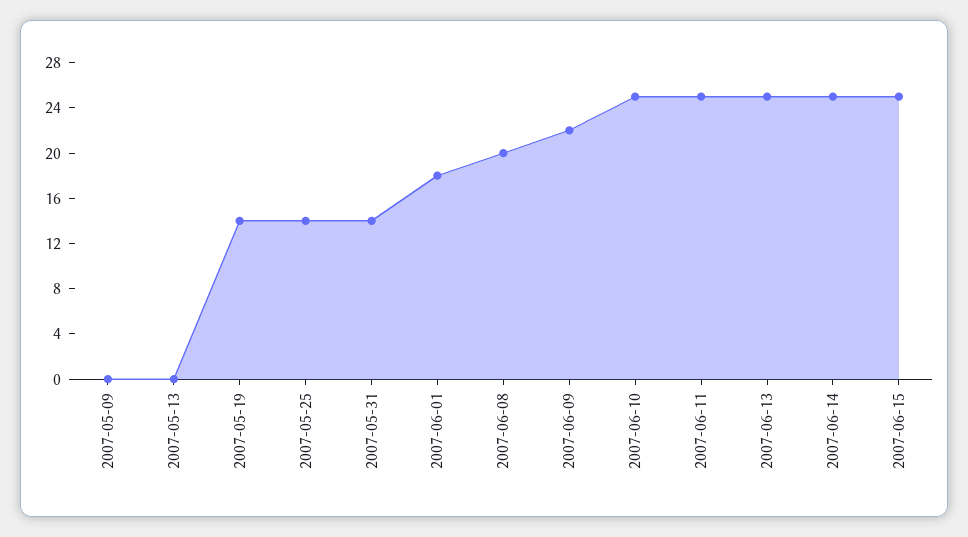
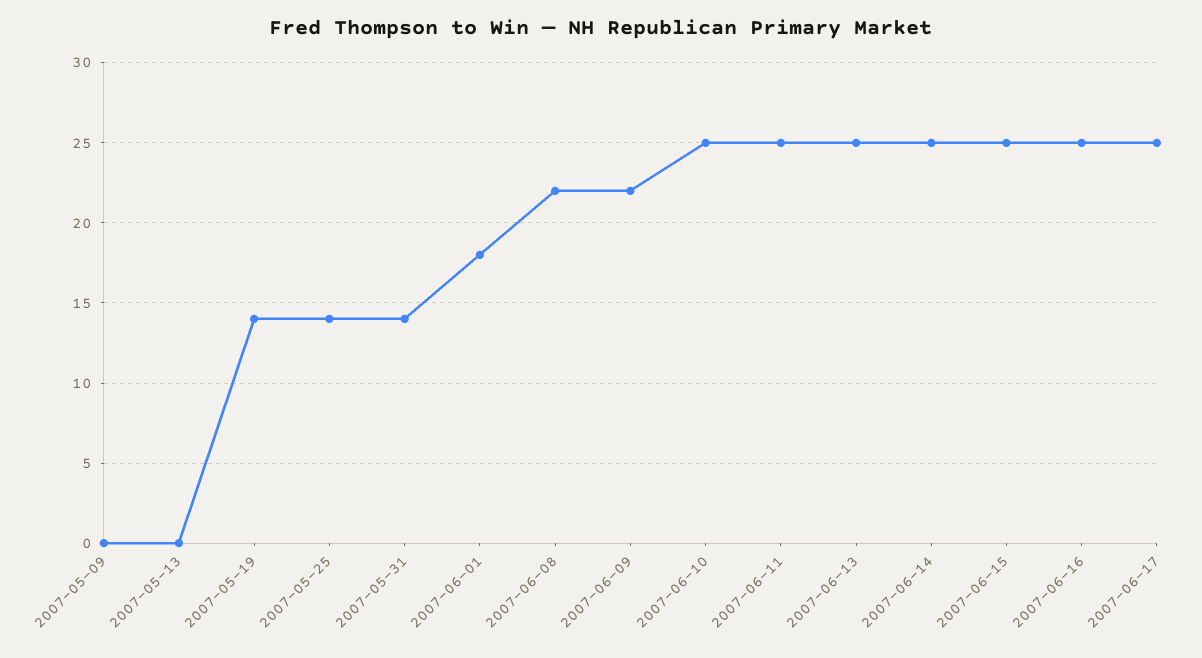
2007-06-08: 20 -> 22
2007-06-16: none -> 25
2007-06-17: none -> 25

